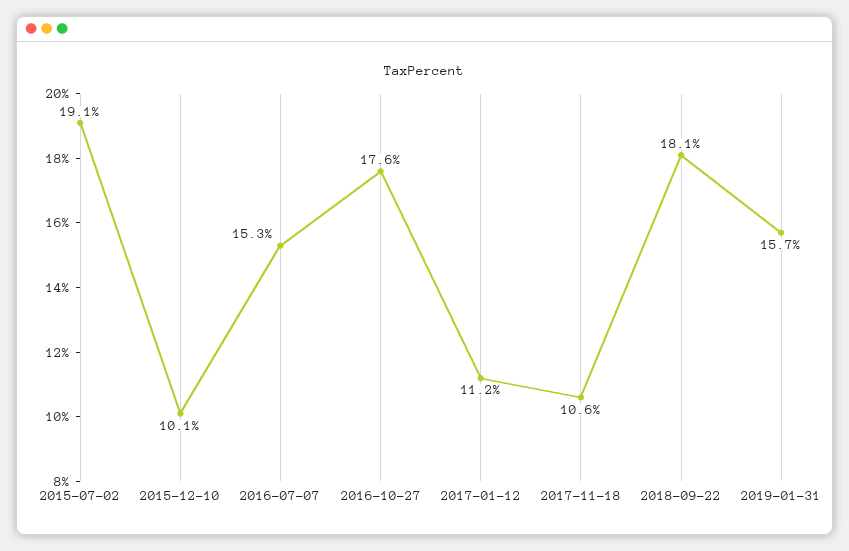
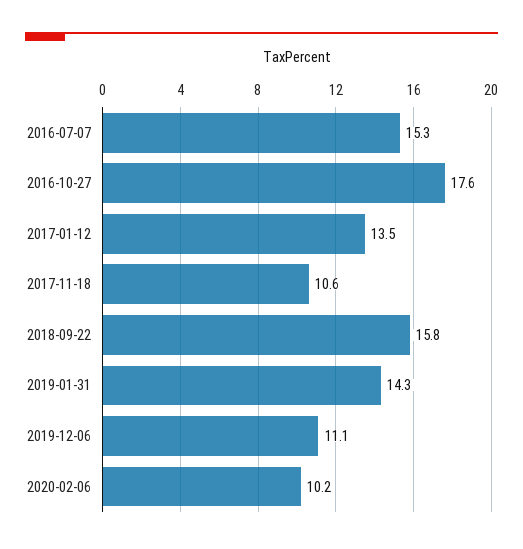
2015-07-02: 19.1 -> none
2015-12-10: 10.1 -> none
2017-01-12: 11.2 -> 13.5
2018-09-22: 18.1 -> 15.8
2019-01-31: 15.7 -> 14.3
2019-12-06: none -> 11.1
2020-02-06: none -> 10.2

